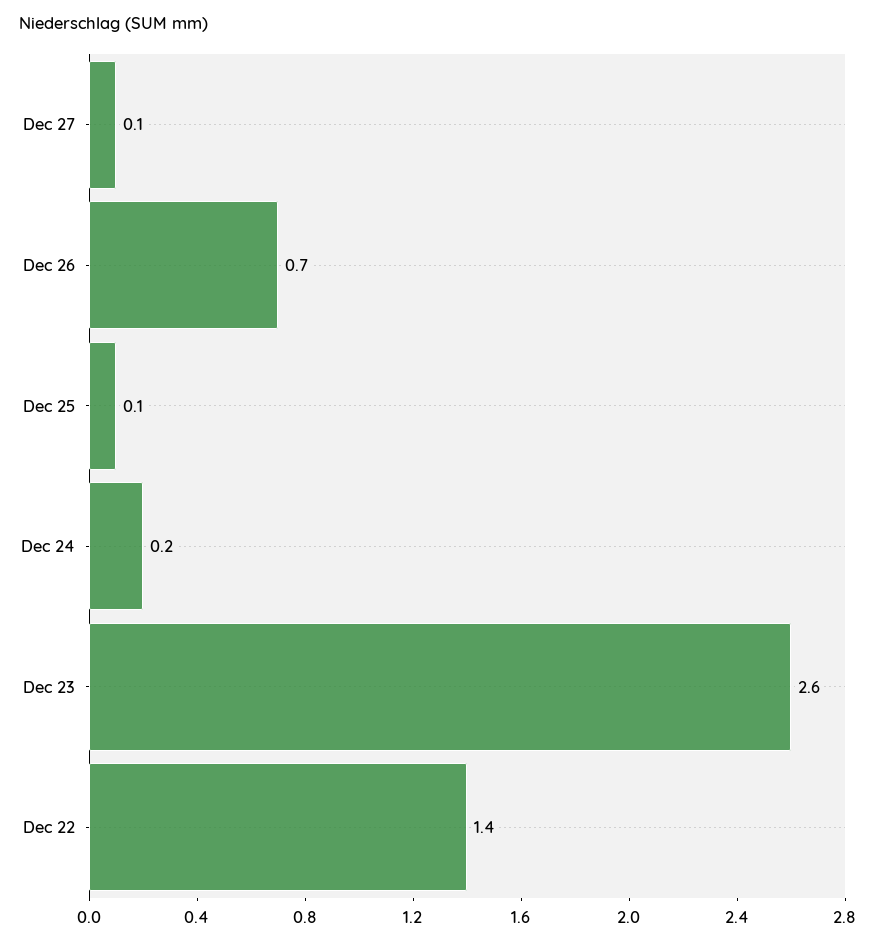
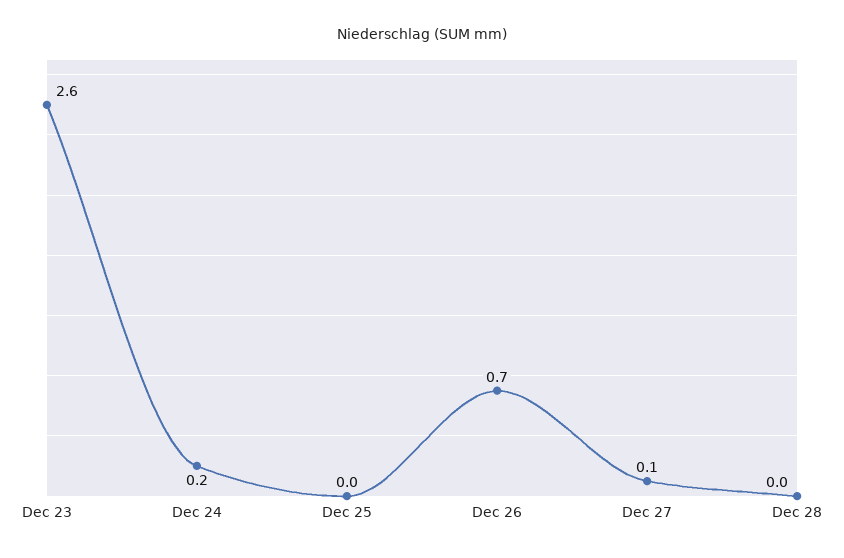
Dec 25: 0.1 -> 0
Dec 22: 1.4 -> none
Dec 28: none -> 0

